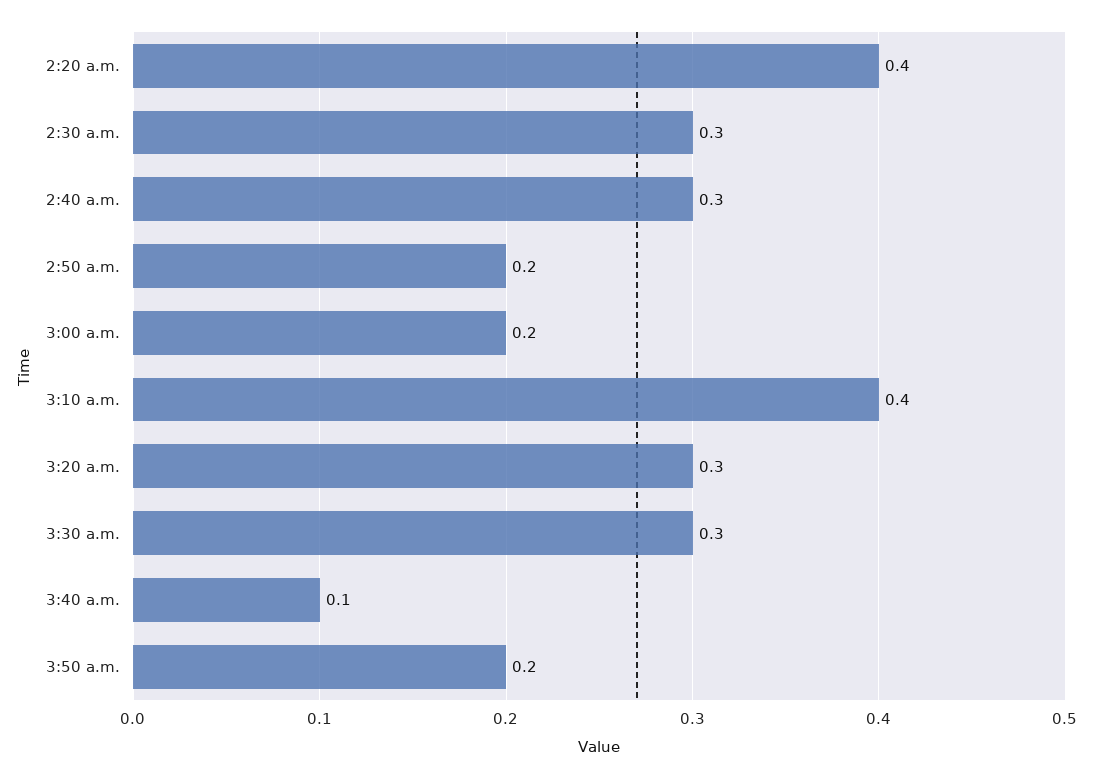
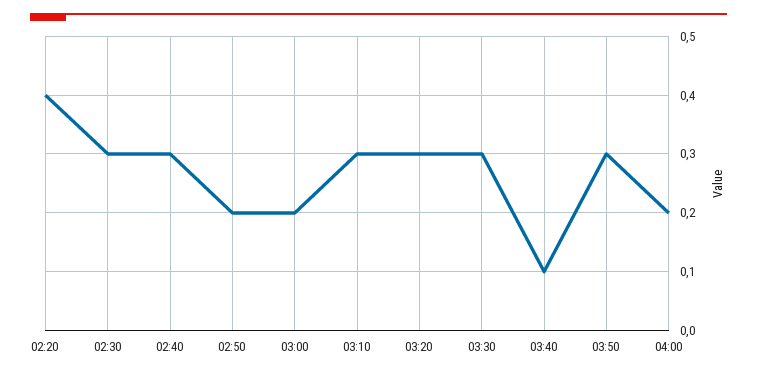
3:10 a.m.: 0.4 -> 0.3
3:50 a.m.: 0.2 -> 0.3
04:00: none -> 0.2

